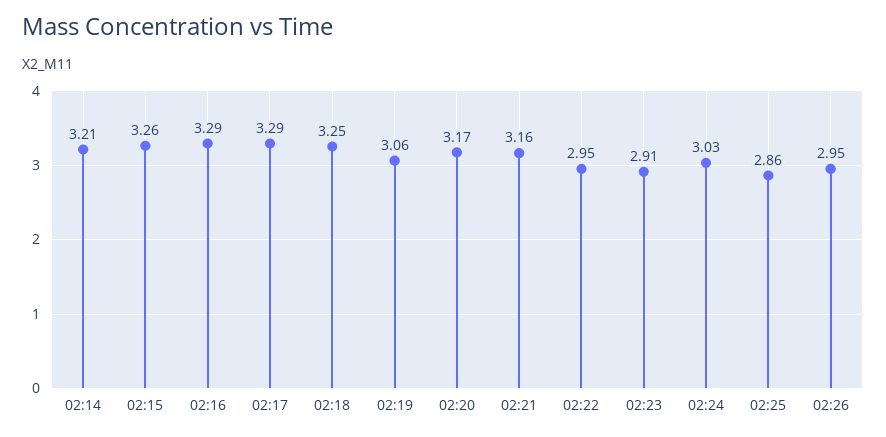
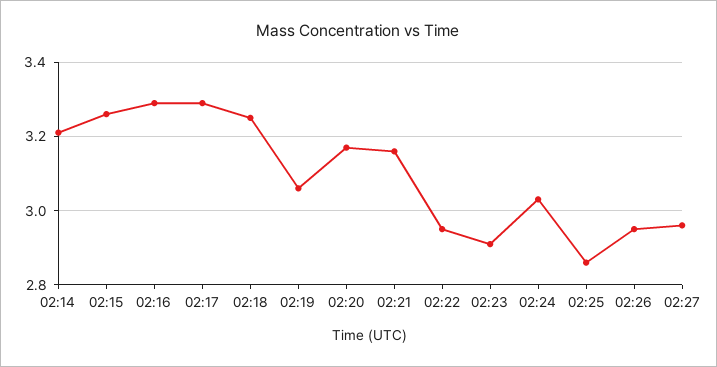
02:27: none -> 2.95

